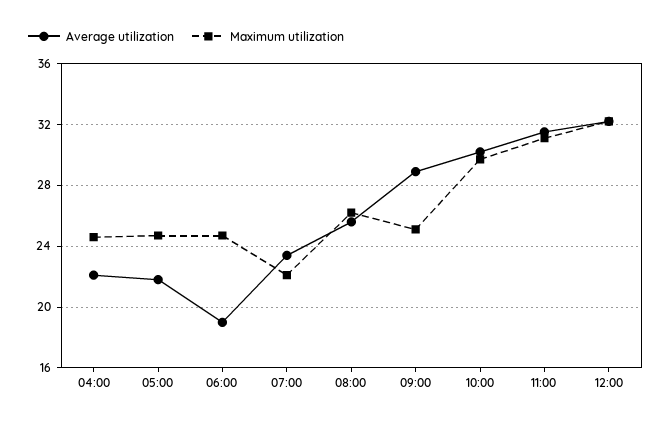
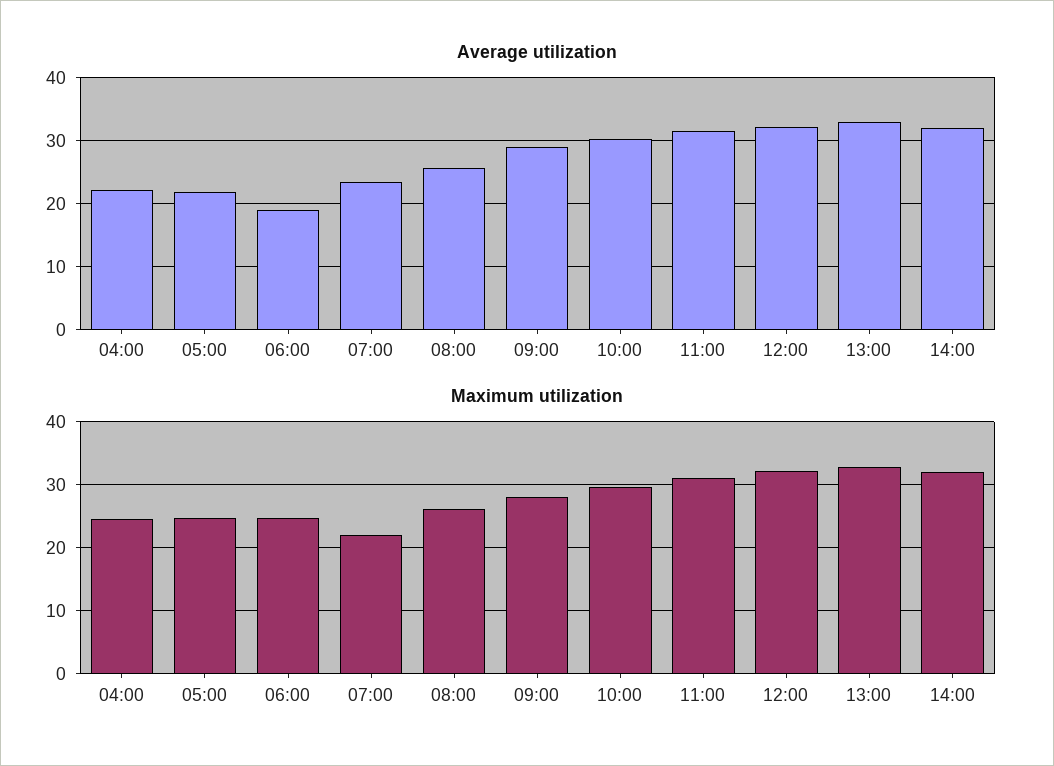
Maximum utilization, 09:00: 25 -> 28
Average utilization, 13:00: none -> 33
Average utilization, 14:00: none -> 32
Maximum utilization, 13:00: none -> 33
Maximum utilization, 14:00: none -> 32

